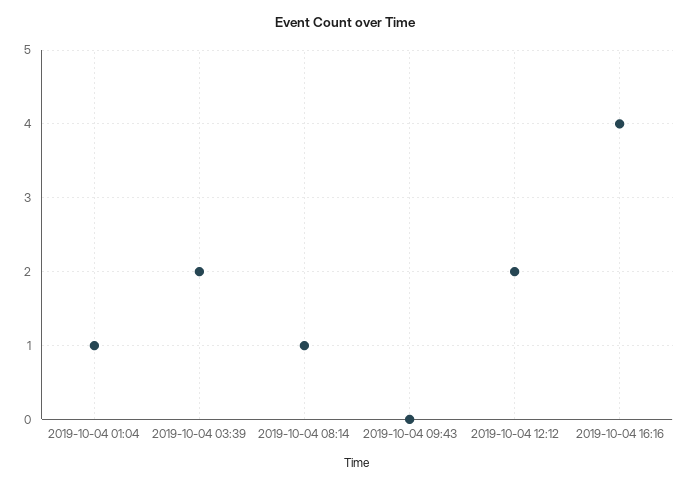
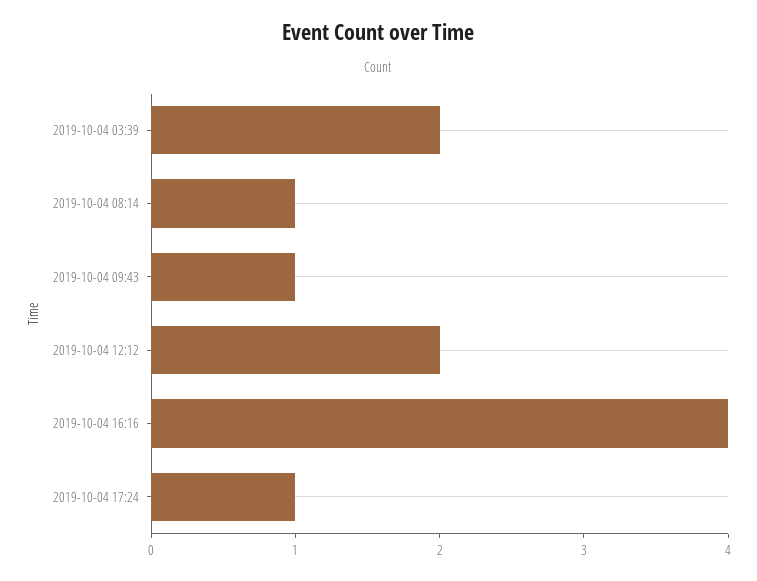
2019-10-04 01:04: 1 -> none
2019-10-04 09:43: 0 -> 1
2019-10-04 17:24: none -> 1

